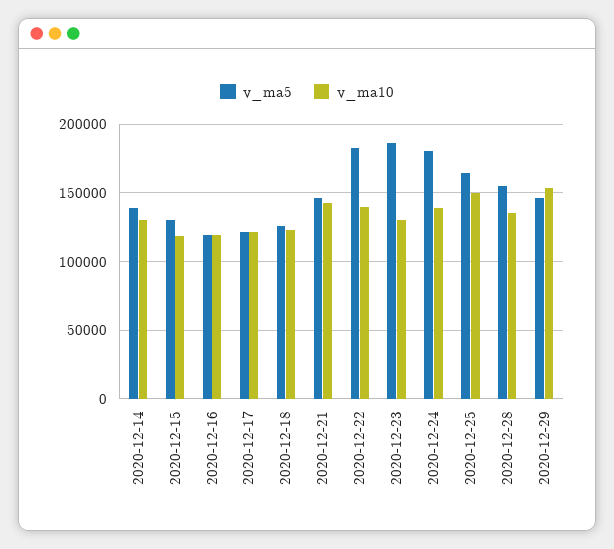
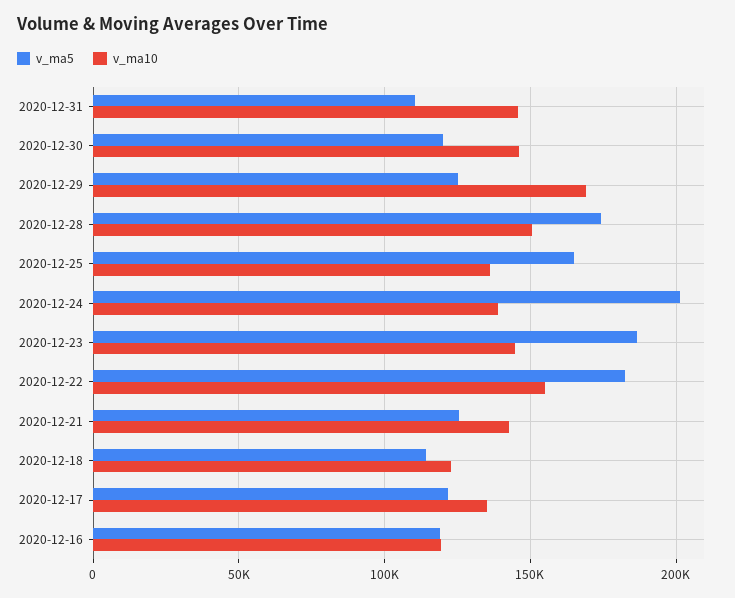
v_ma5, 2020-12-14: 140000 -> none
v_ma10, 2020-12-14: 130000 -> none
v_ma5, 2020-12-15: 130000 -> none
v_ma10, 2020-12-15: 120000 -> none
v_ma10, 2020-12-17: 120000 -> 135000
v_ma5, 2020-12-18: 125000 -> 115000
v_ma5, 2020-12-21: 145000 -> 125000
v_ma10, 2020-12-22: 140000 -> 155000
v_ma10, 2020-12-23: 130000 -> 145000
v_ma5, 2020-12-24: 180000 -> 200000
v_ma10, 2020-12-25: 150000 -> 135000
v_ma5, 2020-12-28: 155000 -> 175000
v_ma10, 2020-12-28: 135000 -> 150000
v_ma5, 2020-12-29: 145000 -> 125000
v_ma10, 2020-12-29: 155000 -> 170000
v_ma5, 2020-12-31: none -> 110000
v_ma10, 2020-12-31: none -> 145000
v_ma5, 2020-12-30: none -> 120000
v_ma10, 2020-12-30: none -> 145000

